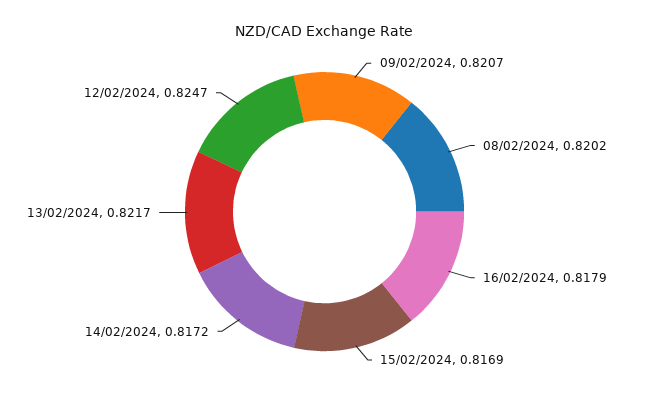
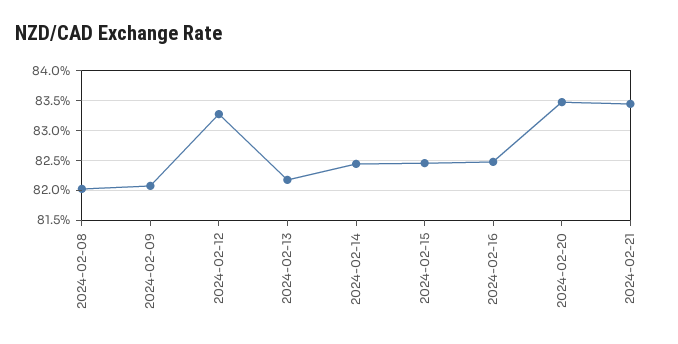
16/02/2024: 0.8179 -> 0.825
15/02/2024: 0.8169 -> 0.825
14/02/2024: 0.8172 -> 0.825
12/02/2024: 0.8247 -> 0.8325
2024-02-20: none -> 0.835
2024-02-21: none -> 0.835

